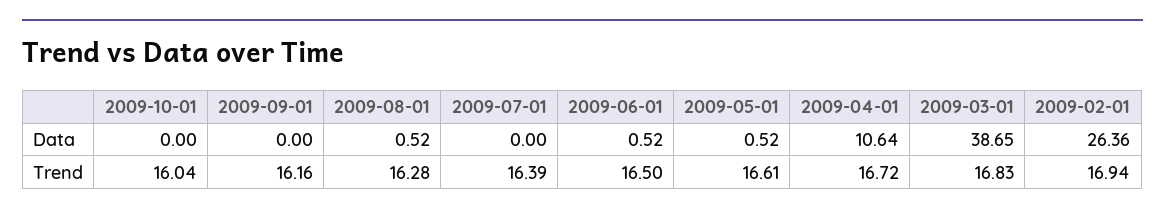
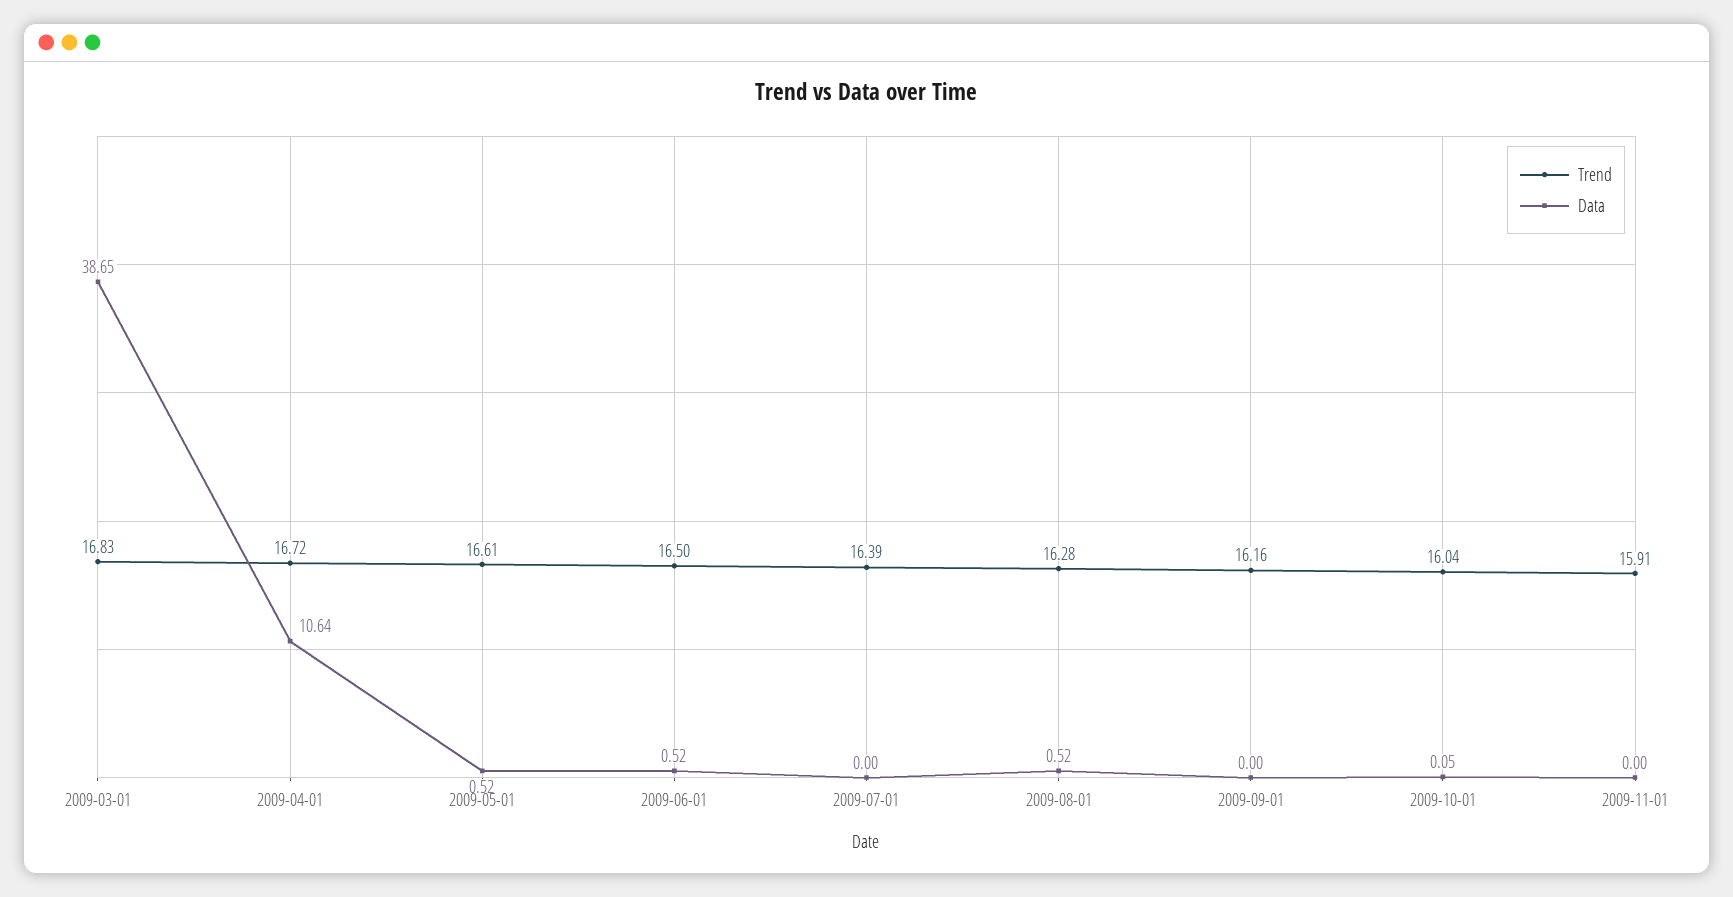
Data, 2009-10-01: 0 -> 0.05
Data, 2009-02-01: 26.36 -> none
Trend, 2009-02-01: 16.94 -> none
Trend, 2009-11-01: none -> 15.91
Data, 2009-11-01: none -> 0

